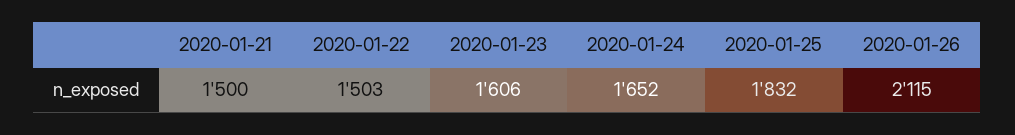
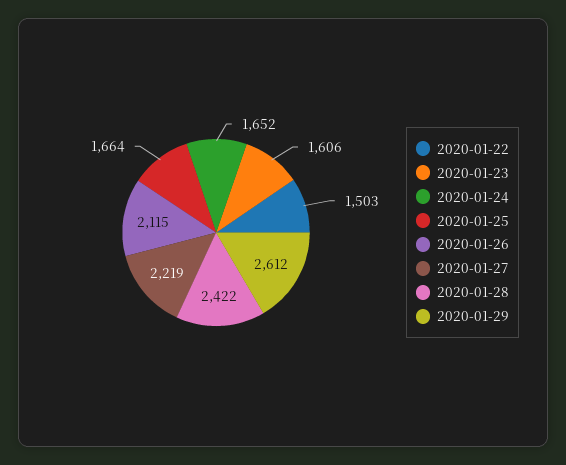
2020-01-21: 1500 -> none
2020-01-25: 1832 -> 1664
2020-01-27: none -> 2219
2020-01-28: none -> 2422
2020-01-29: none -> 2612

